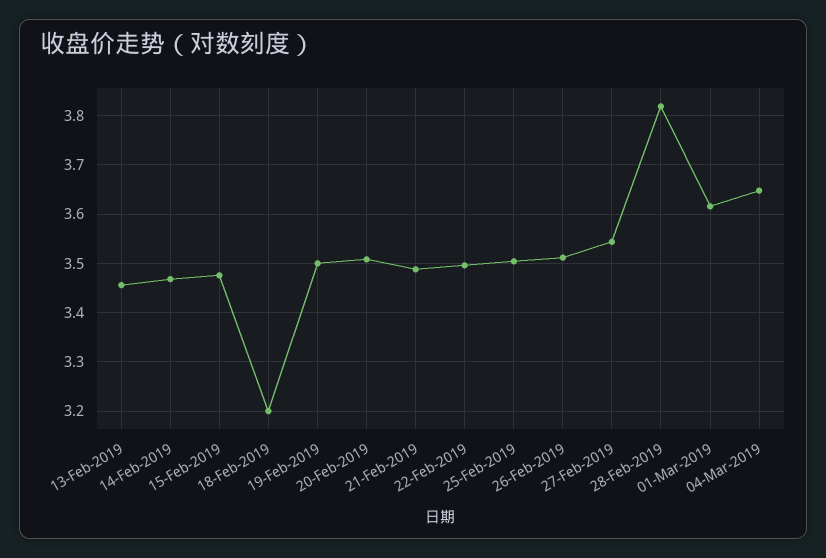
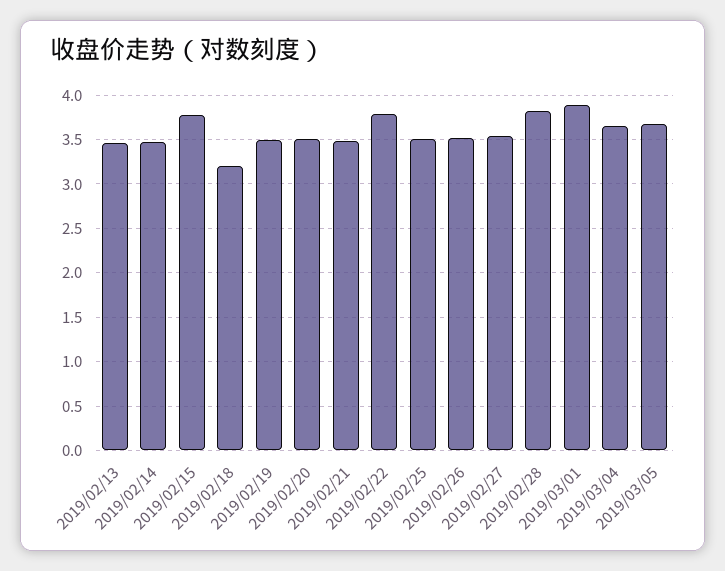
15-Feb-2019: 3.48 -> 3.8
22-Feb-2019: 3.5 -> 3.8
01-Mar-2019: 3.62 -> 3.9
2019/03/05: none -> 3.7

